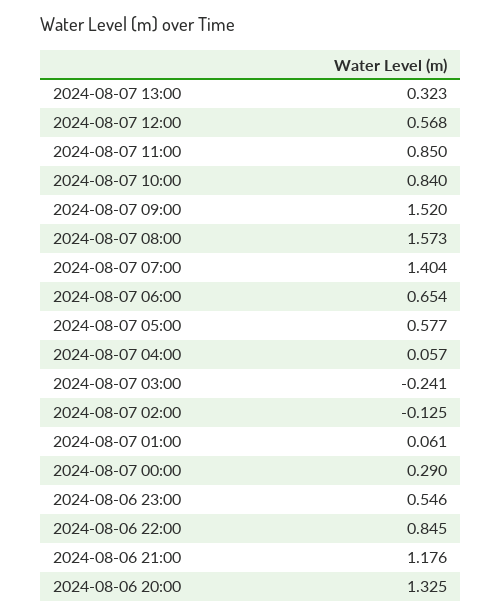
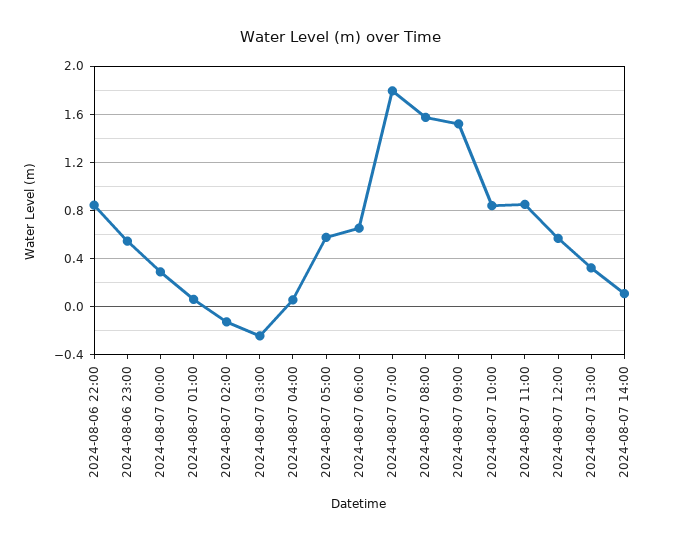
2024-08-07 07:00: 1.404 -> 1.8
2024-08-06 21:00: 1.176 -> none
2024-08-06 20:00: 1.325 -> none
2024-08-07 14:00: none -> 0.1

